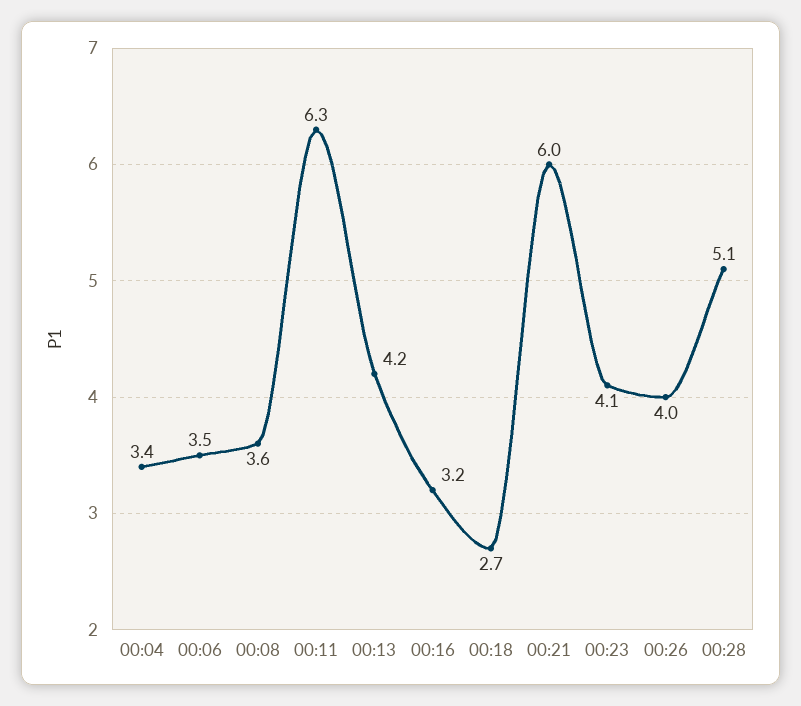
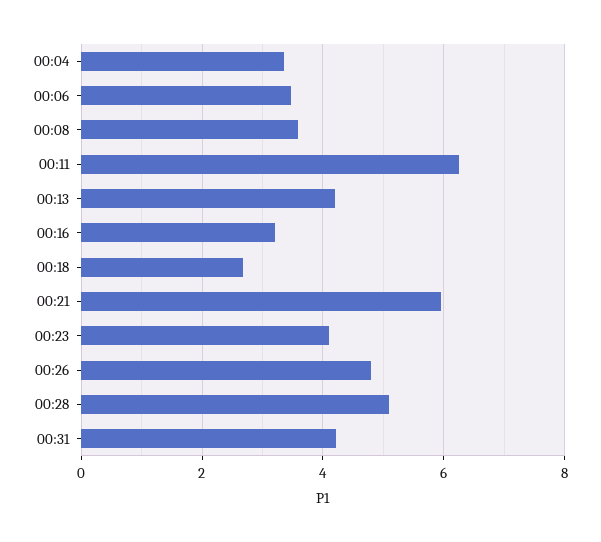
00:26: 4 -> 4.8
00:31: none -> 4.2

